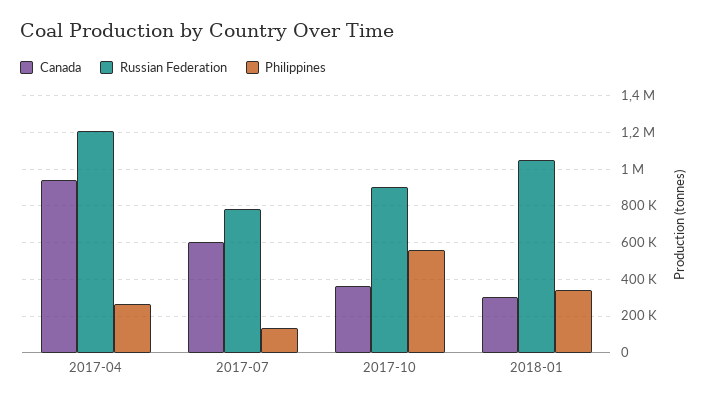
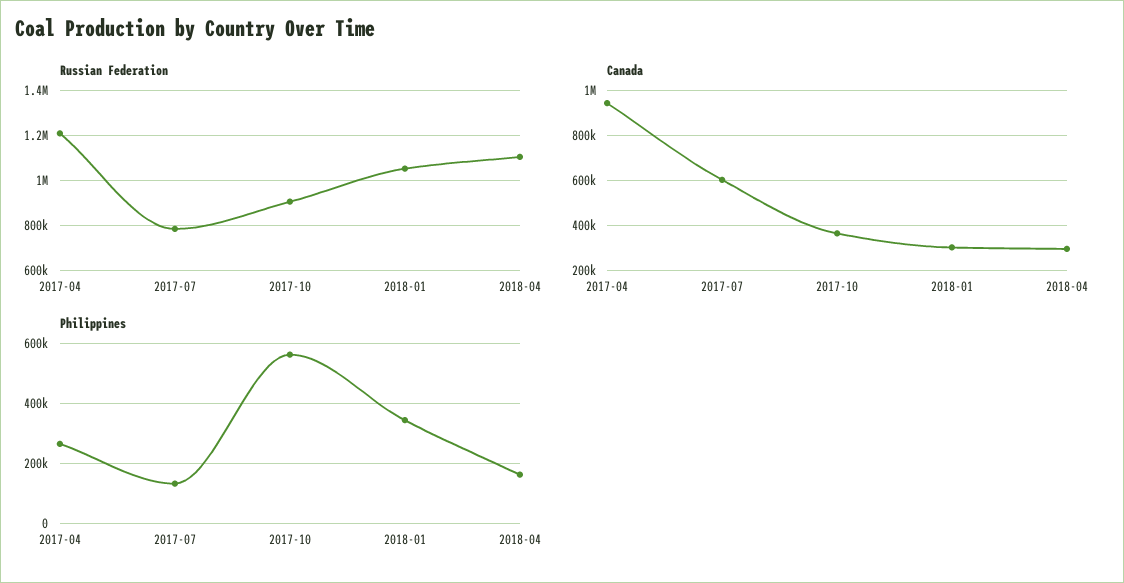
Russian Federation, 2018-04: none -> 1100000
Canada, 2018-04: none -> 300000
Philippines, 2018-04: none -> 160000

